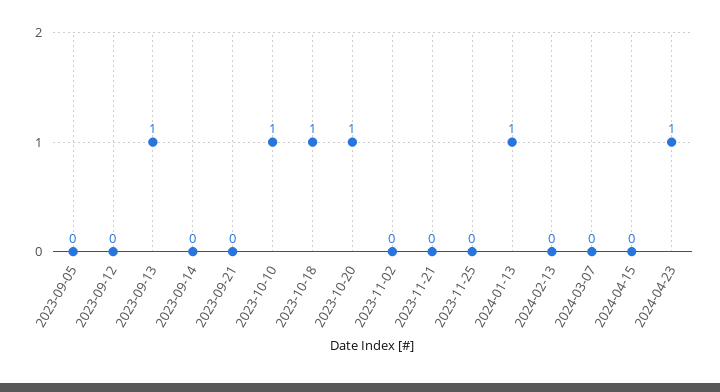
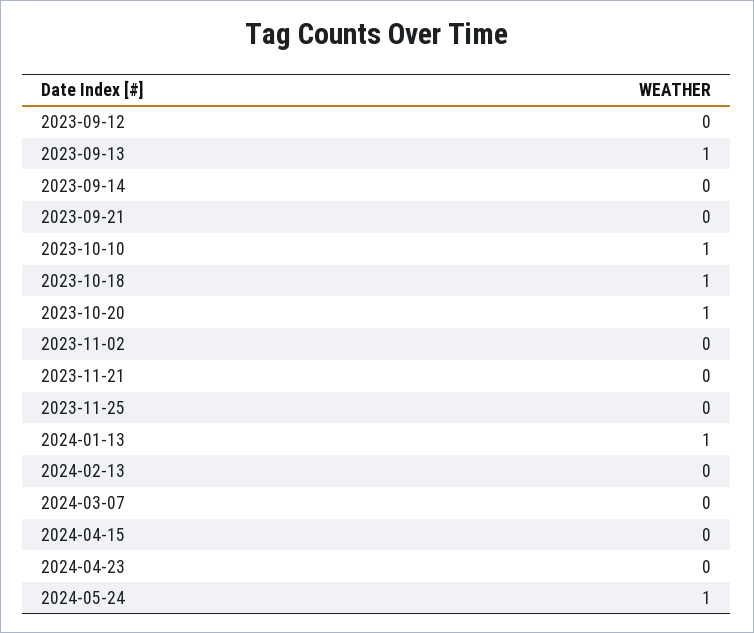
2023-09-05: 0 -> none
2024-04-23: 1 -> 0
2024-05-24: none -> 1

